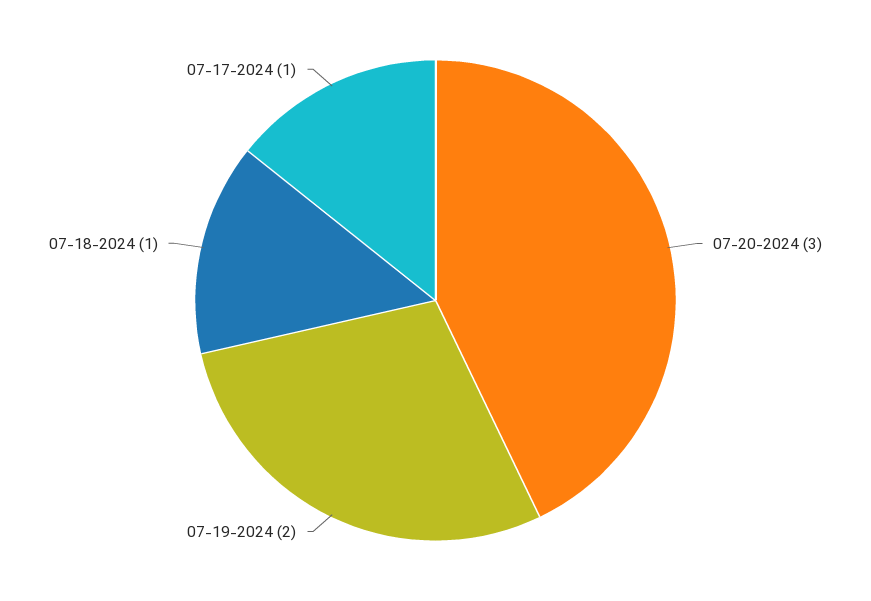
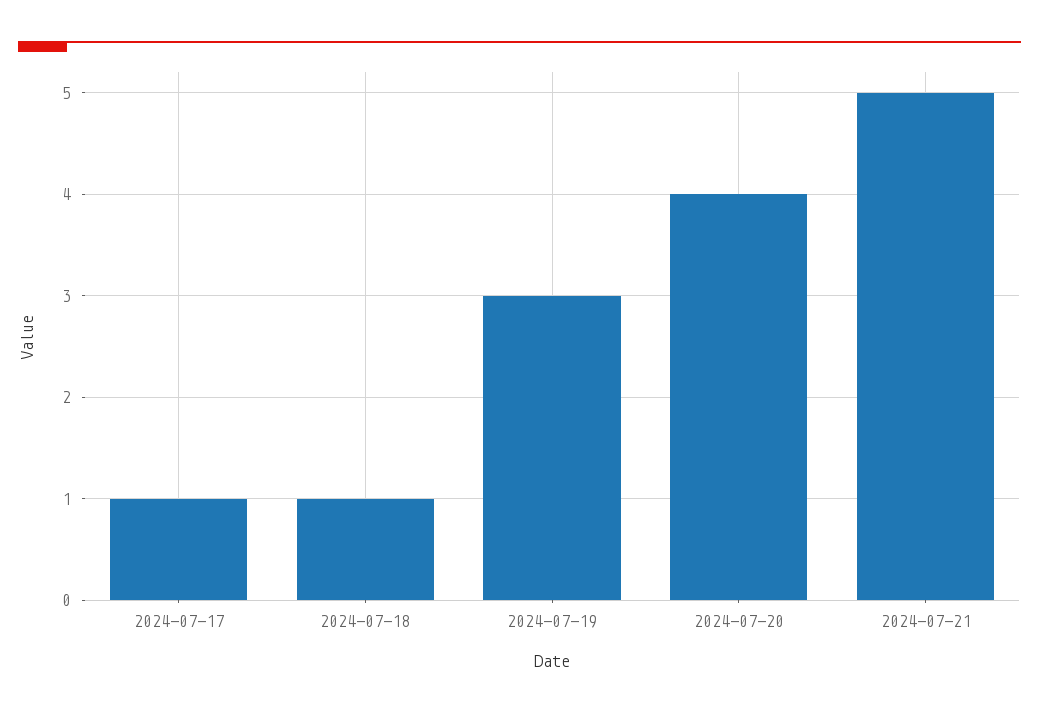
07-20-2024: 3 -> 4
07-19-2024: 2 -> 3
2024-07-21: none -> 5

